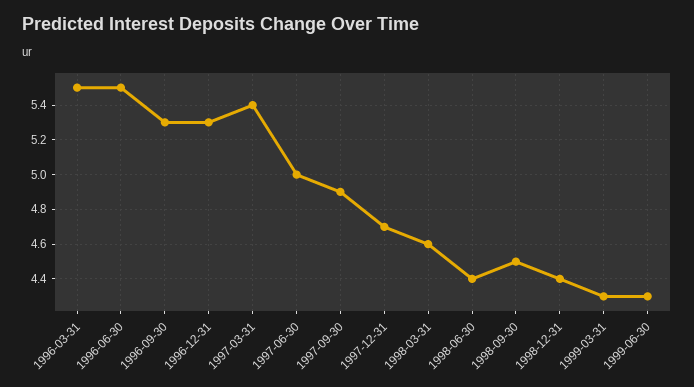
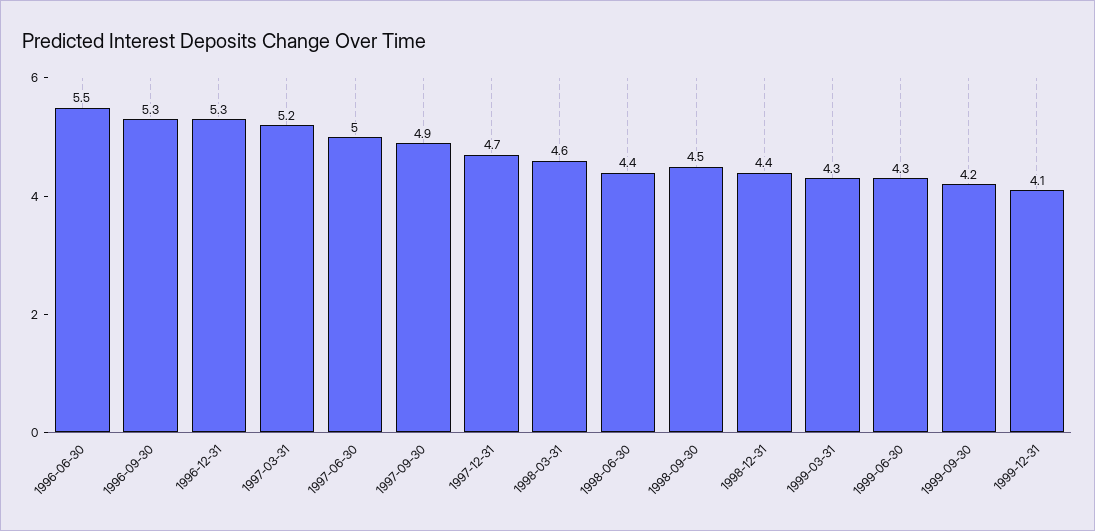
1996-03-31: 5.5 -> none
1997-03-31: 5.4 -> 5.2
1999-09-30: none -> 4.2
1999-12-31: none -> 4.1

